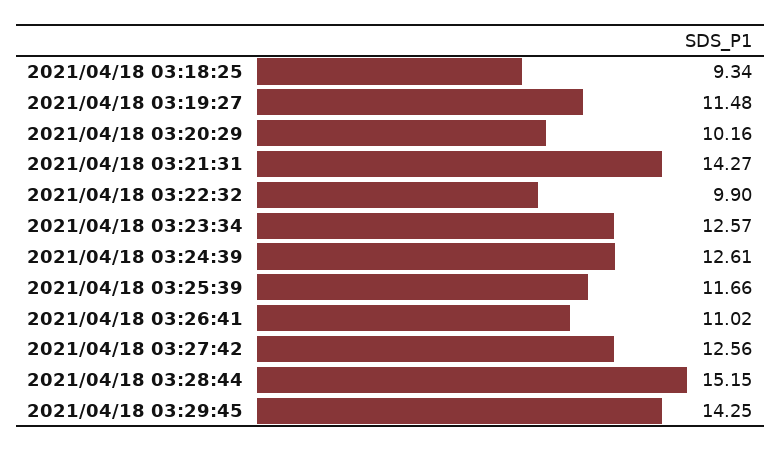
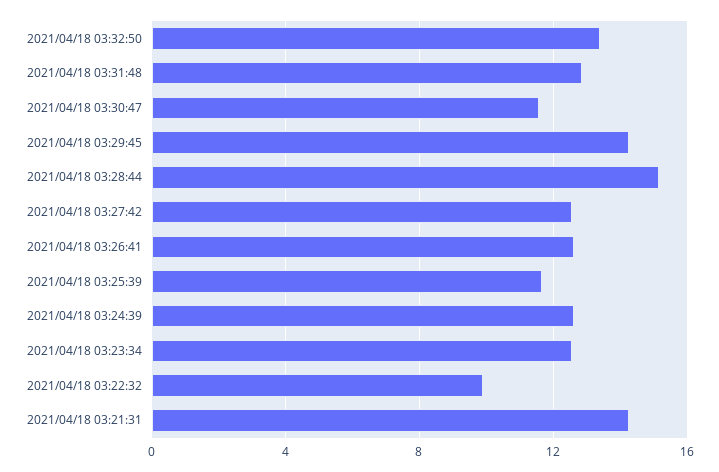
2021/04/18 03:18:25: 9.34 -> none
2021/04/18 03:19:27: 11.48 -> none
2021/04/18 03:20:29: 10.16 -> none
2021/04/18 03:26:41: 11.02 -> 12.5
2021/04/18 03:32:50: none -> 13.5
2021/04/18 03:31:48: none -> 13
2021/04/18 03:30:47: none -> 11.5

